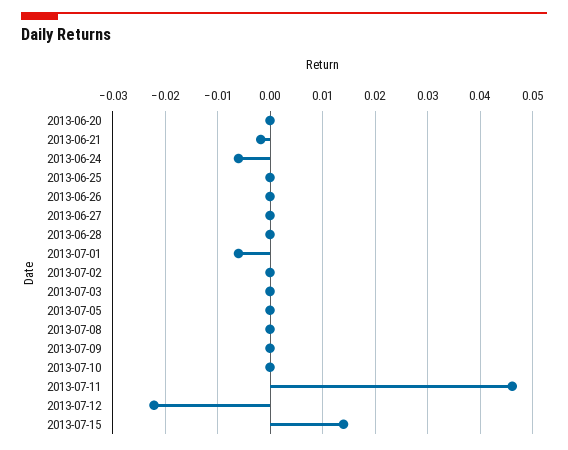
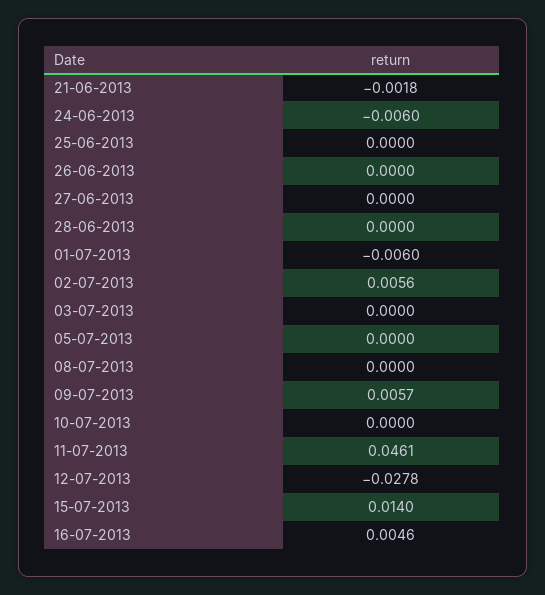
2013-06-20: 0 -> none
2013-07-02: 0 -> 0.0056
2013-07-09: 0 -> 0.0057
2013-07-12: -0.022 -> -0.0278
16-07-2013: none -> 0.0046

